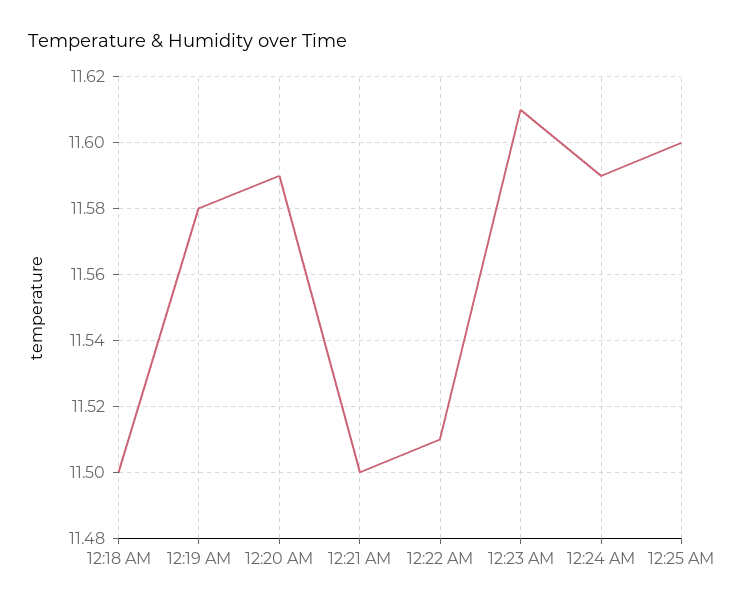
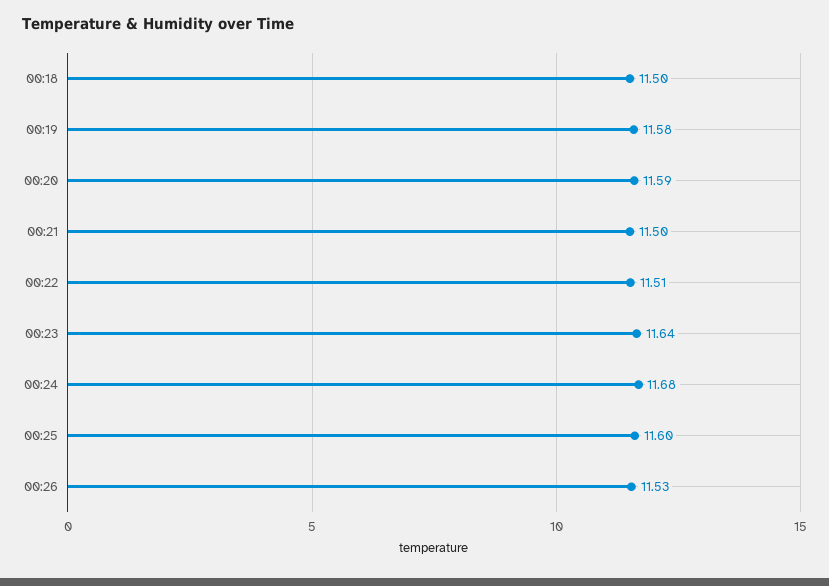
12:23 AM: 11.61 -> 11.64
12:24 AM: 11.59 -> 11.68
00:26: none -> 11.53

